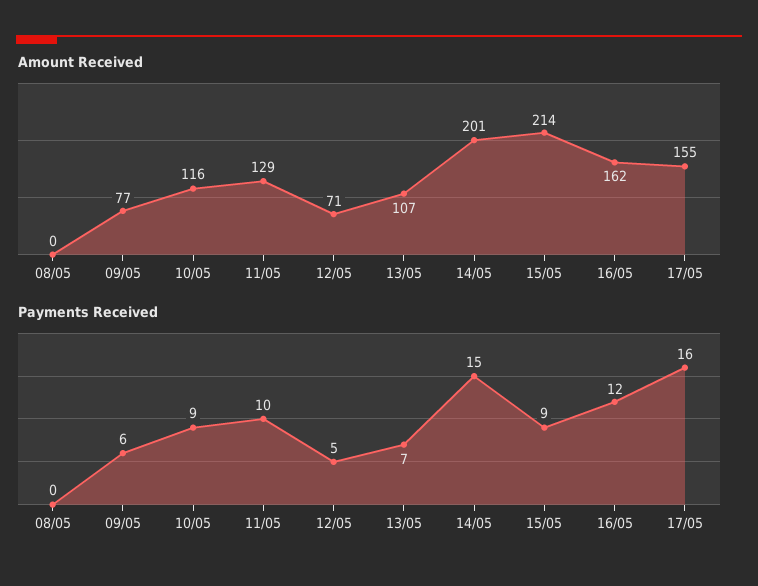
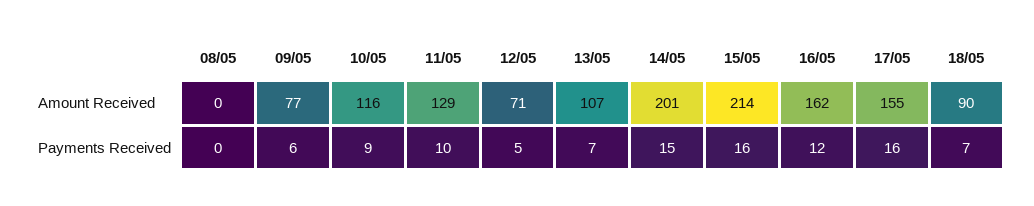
Payments Received, 15/05: 9 -> 16
Amount Received, 18/05: none -> 90
Payments Received, 18/05: none -> 7

